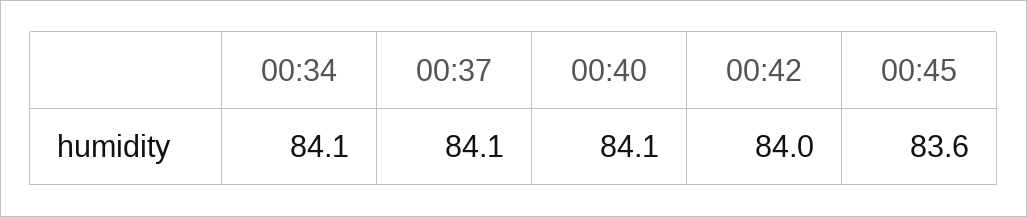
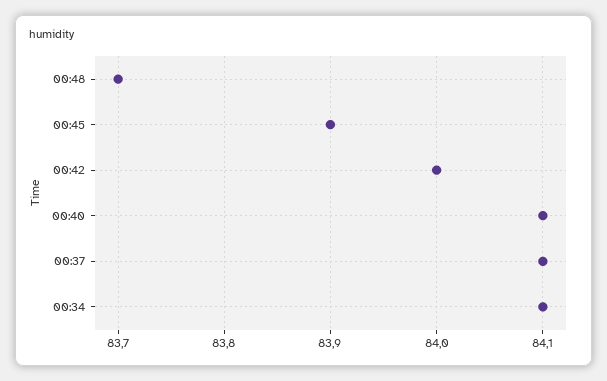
00:45: 83.6 -> 83.9
00:48: none -> 83.7

